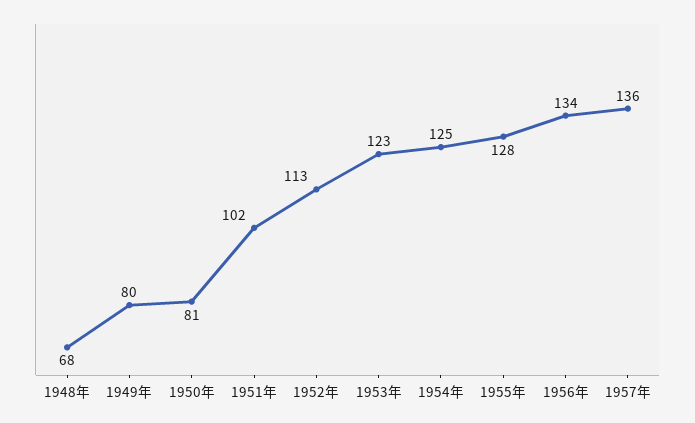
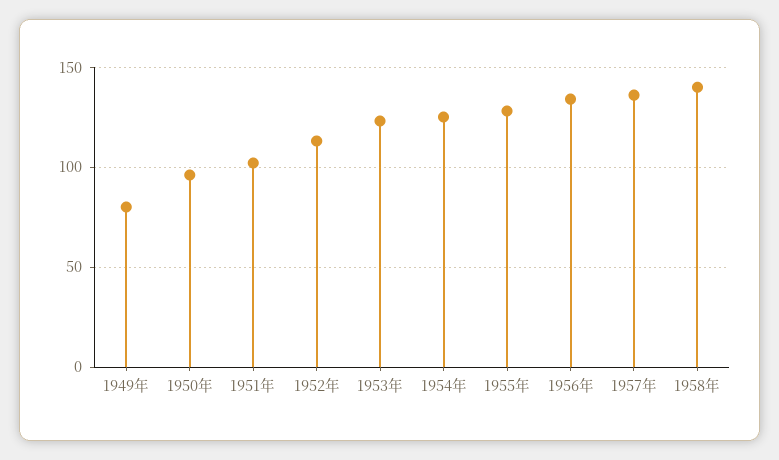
1948年: 68 -> none
1950年: 81 -> 95
1958年: none -> 140

